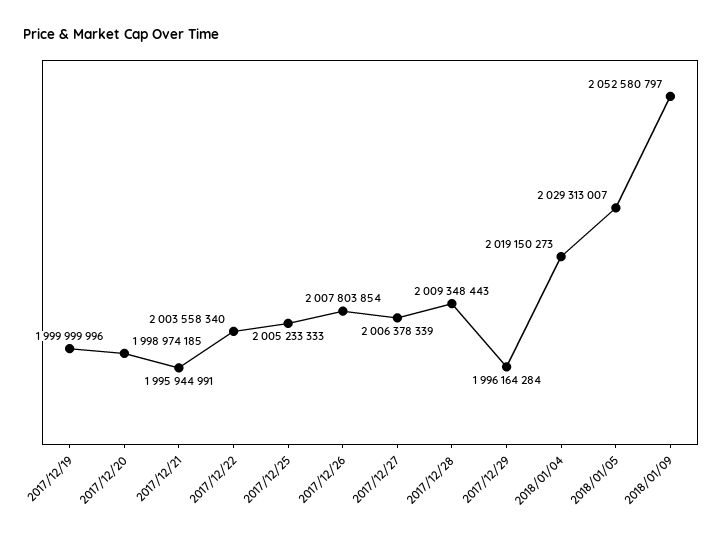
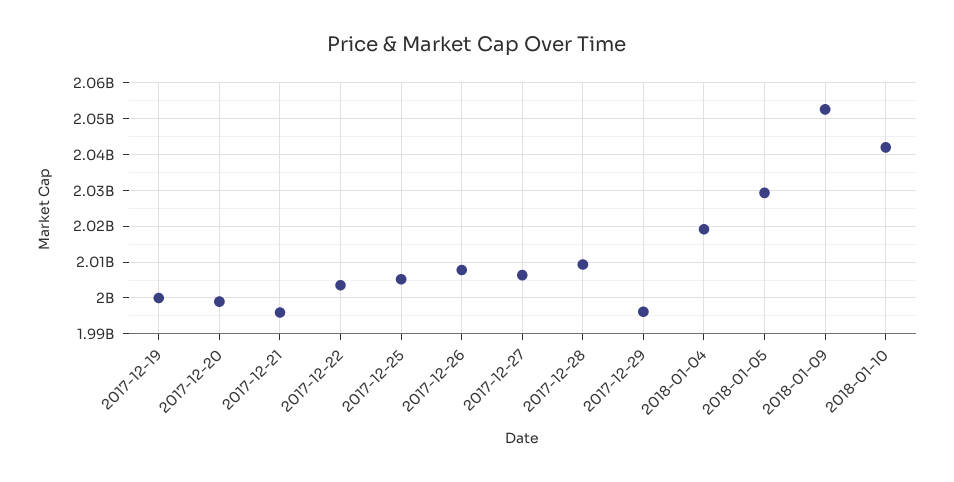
2018-01-10: none -> 2042000000

